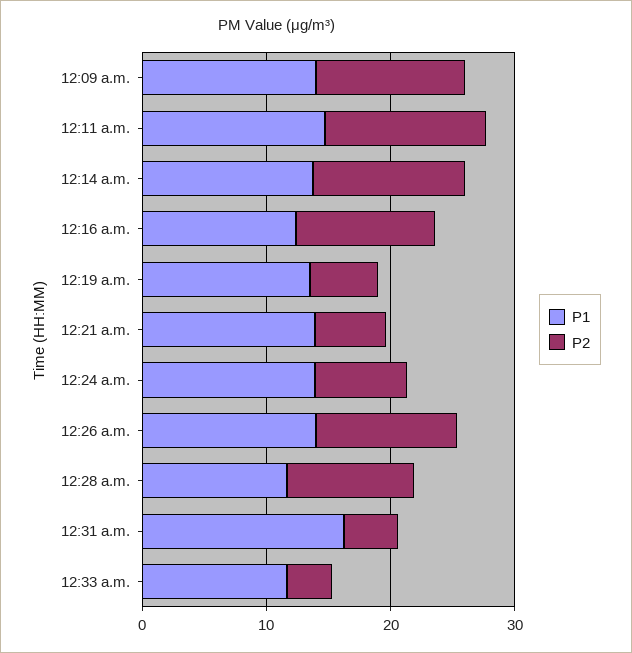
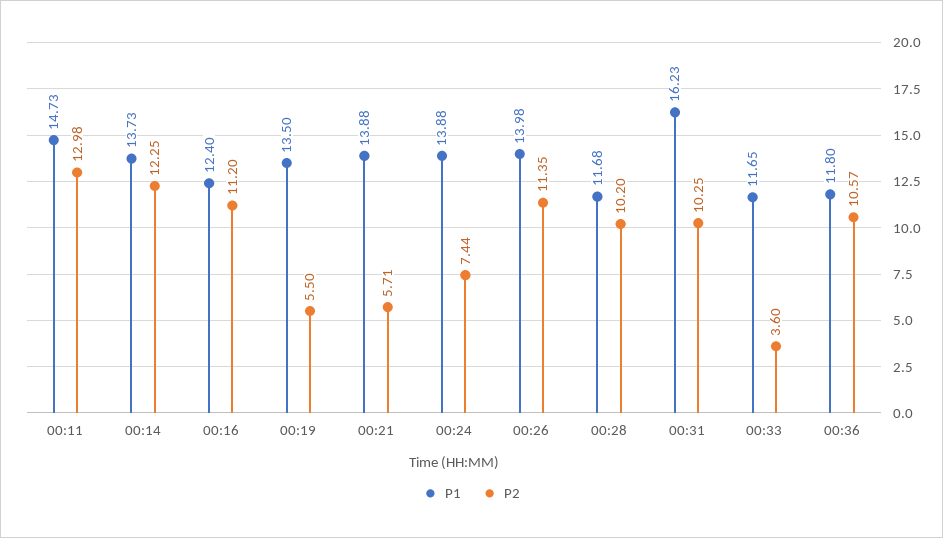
P1, 12:09 a.m.: 14 -> none
P2, 12:09 a.m.: 12 -> none
P2, 12:31 a.m.: 4 -> 10.25
P1, 00:36: none -> 11.8
P2, 00:36: none -> 10.57

